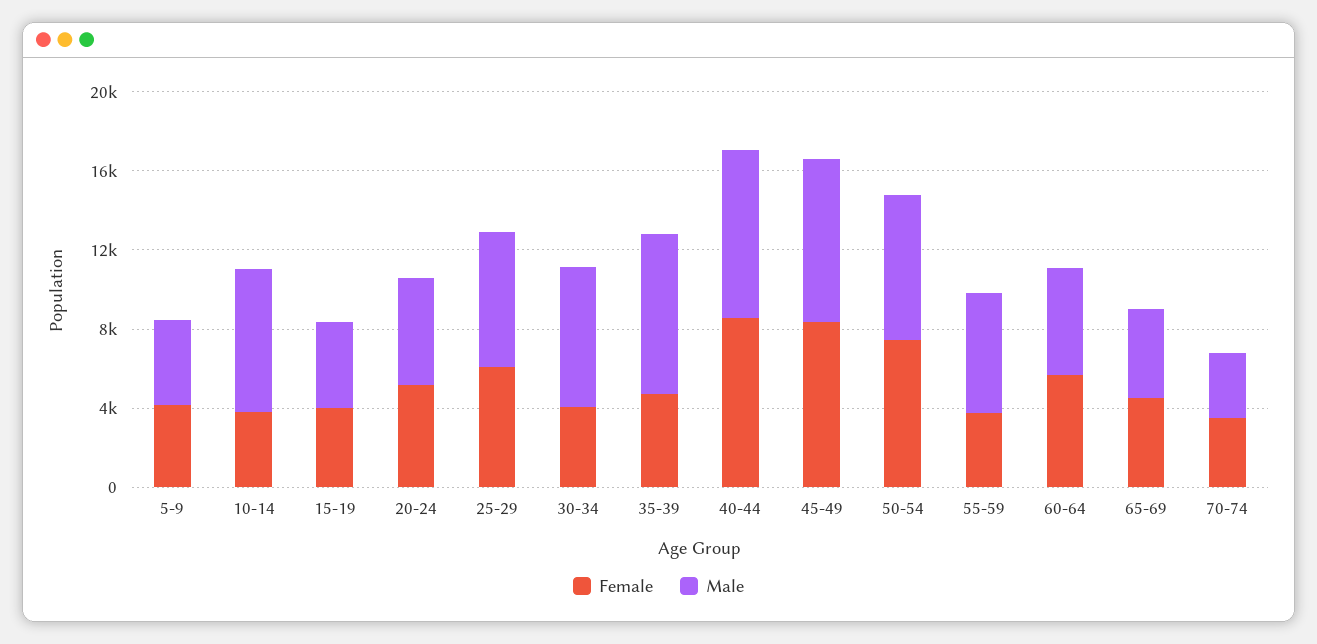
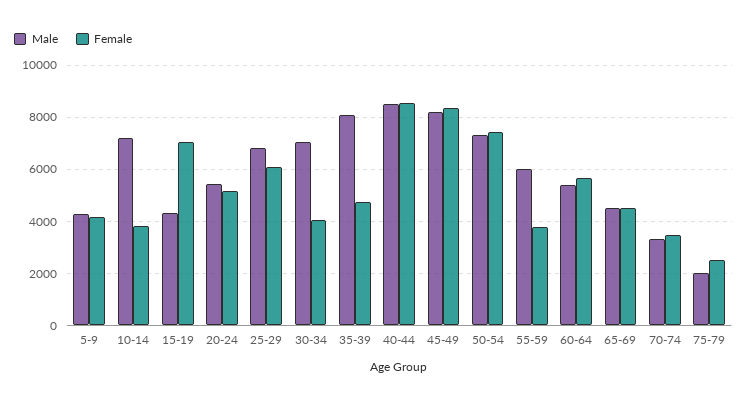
Female, 15-19: 4000 -> 7000
Male, 75-79: none -> 2000
Female, 75-79: none -> 2500

